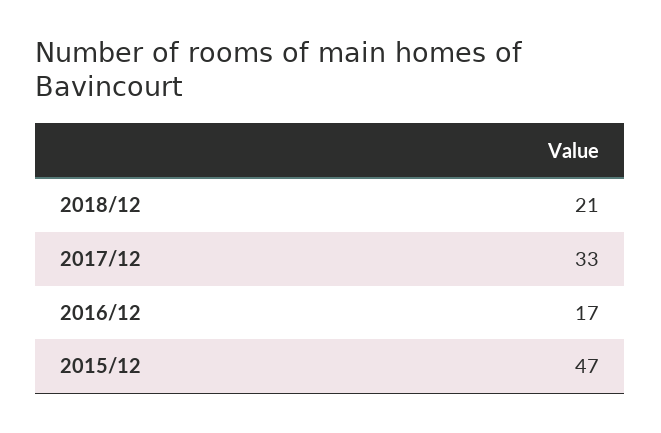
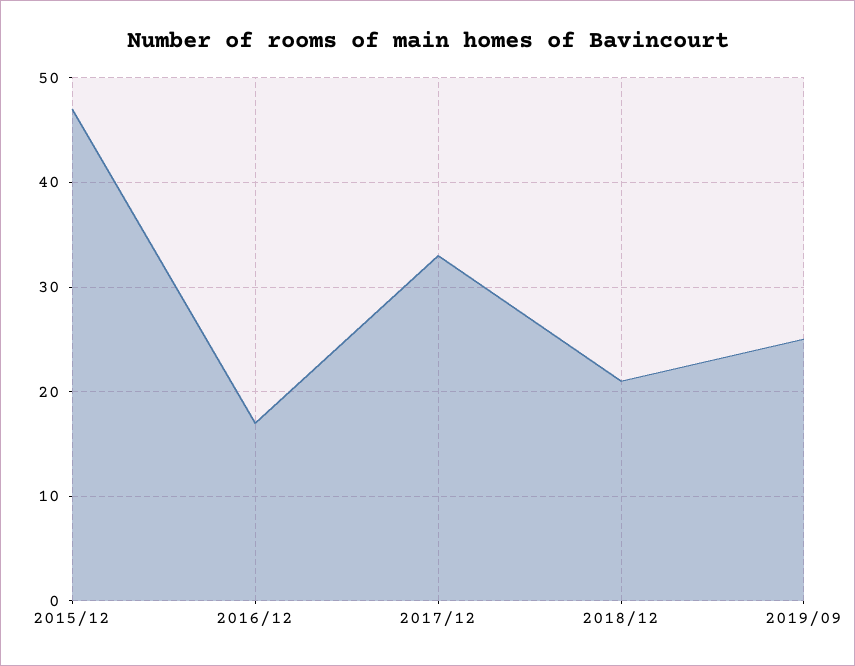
2019/09: none -> 25

